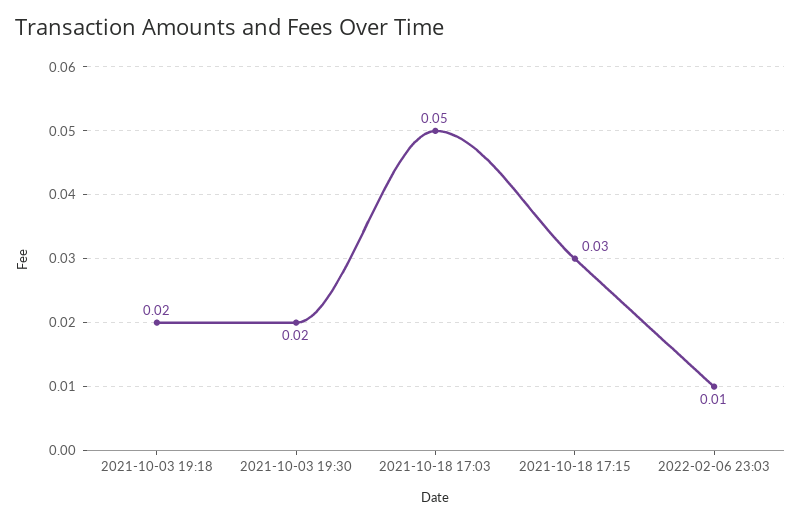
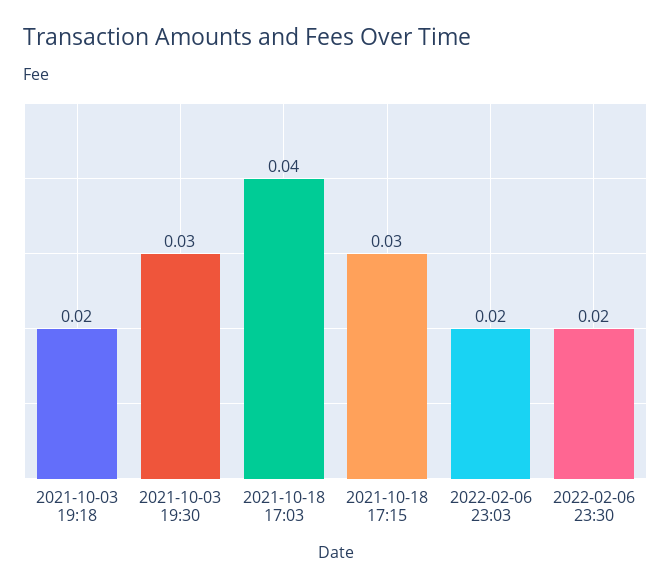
2021-10-03 19:30: 0.02 -> 0.03
2021-10-18 17:03: 0.05 -> 0.04
2022-02-06 23:03: 0.01 -> 0.02
2022-02-06 23:30: none -> 0.02

